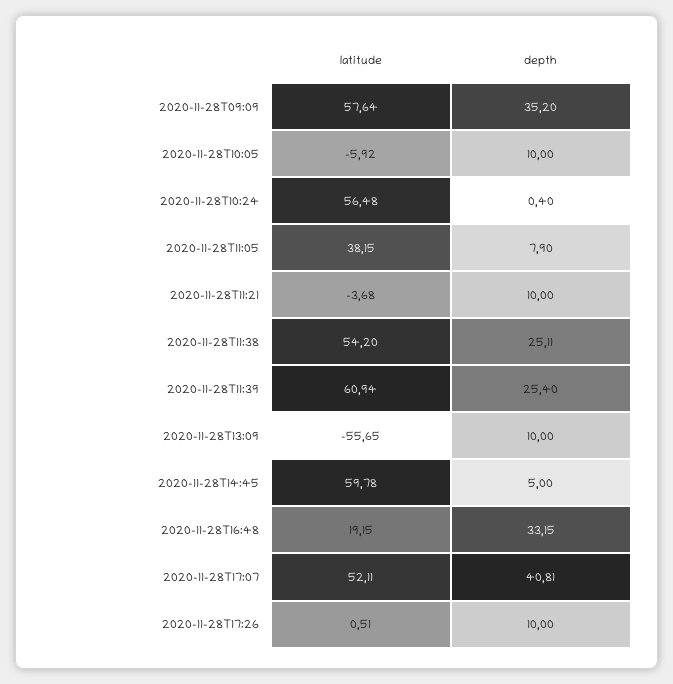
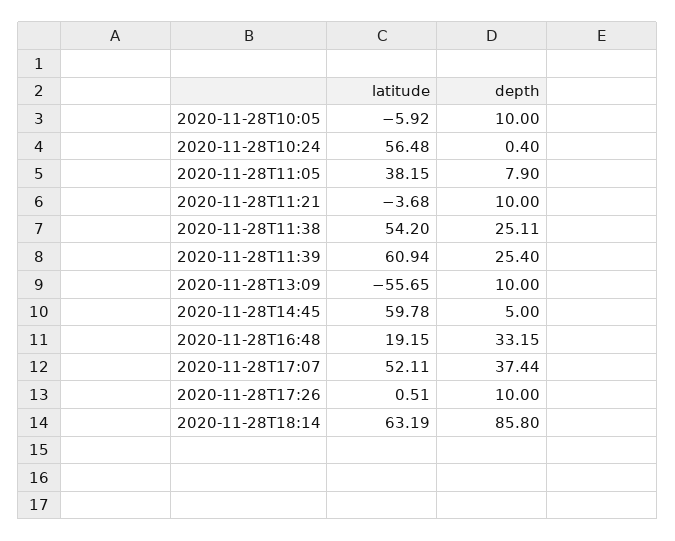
latitude, 2020-11-28T09:09: 57.64 -> none
depth, 2020-11-28T09:09: 35.2 -> none
depth, 2020-11-28T17:07: 40.81 -> 37.44
latitude, 2020-11-28T18:14: none -> 63.19
depth, 2020-11-28T18:14: none -> 85.8

